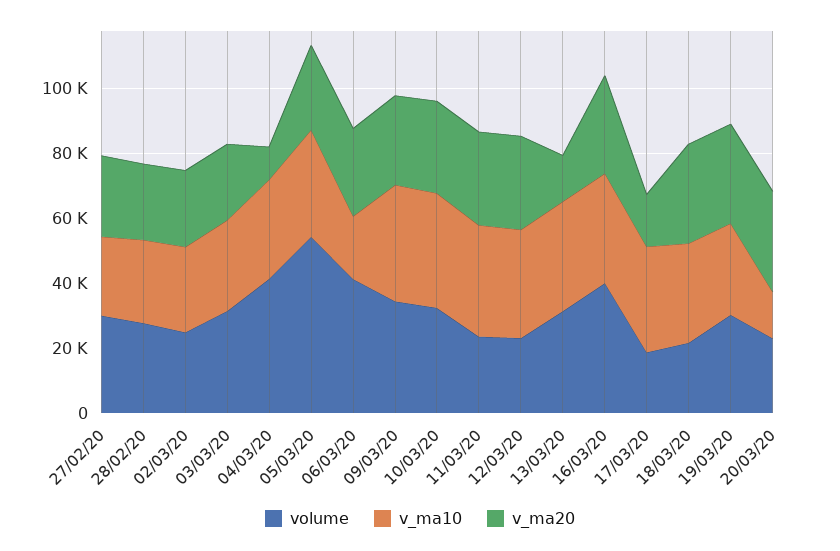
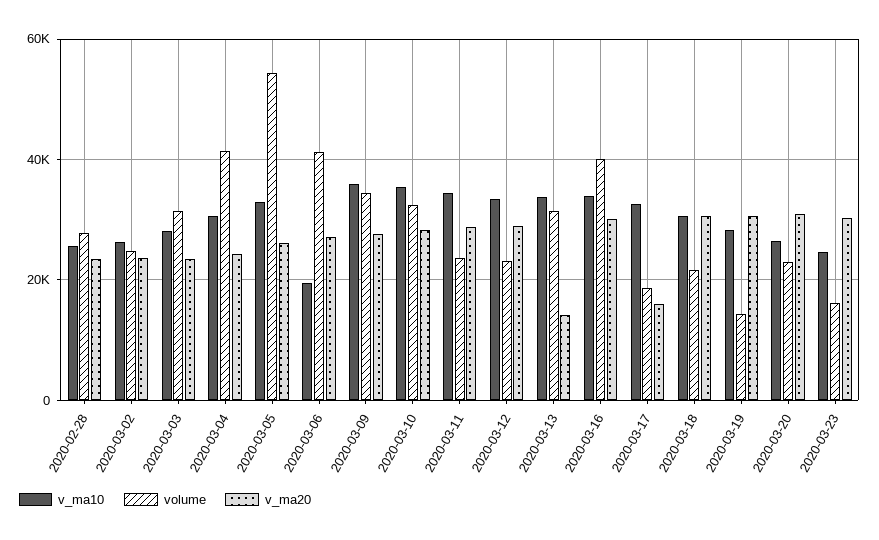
volume, 27/02/20: 30000 -> none
v_ma10, 27/02/20: 25000 -> none
v_ma20, 27/02/20: 25000 -> none
v_ma20, 04/03/20: 10000 -> 24000
volume, 19/03/20: 30000 -> 14000
v_ma10, 20/03/20: 15000 -> 26000
v_ma10, 2020-03-23: none -> 24000
volume, 2020-03-23: none -> 16000
v_ma20, 2020-03-23: none -> 30000

